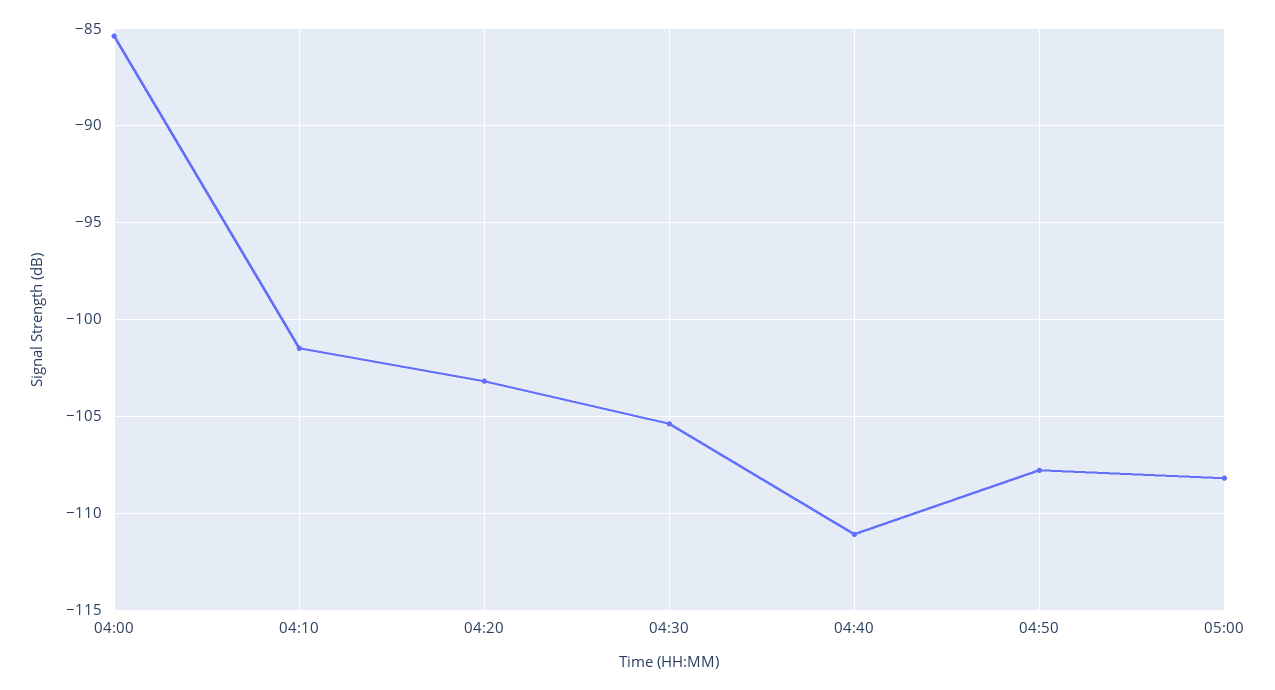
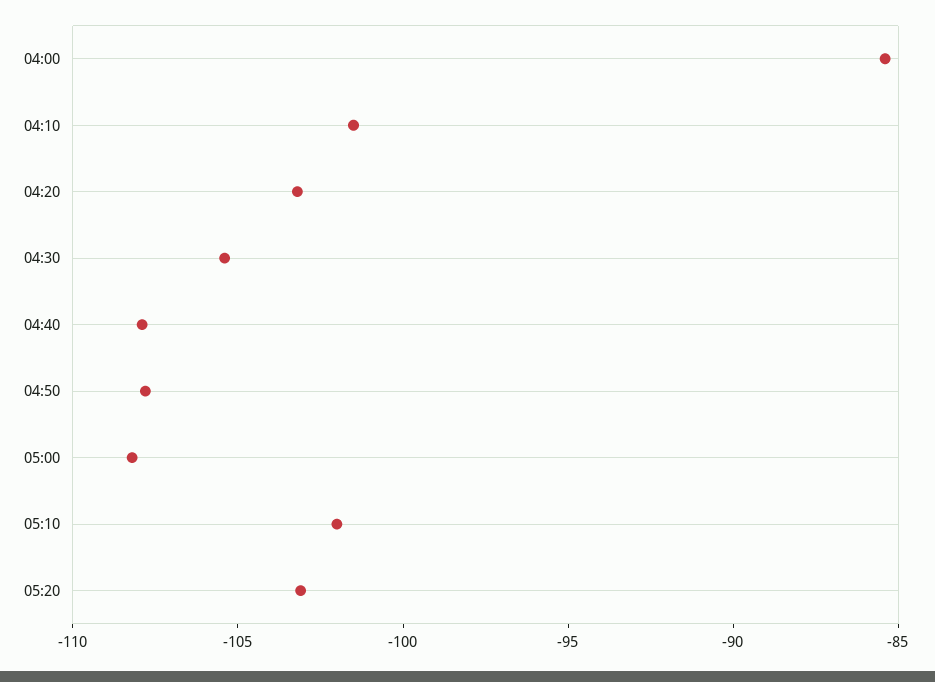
04:40: -111 -> -108
05:10: none -> -102
05:20: none -> -103

